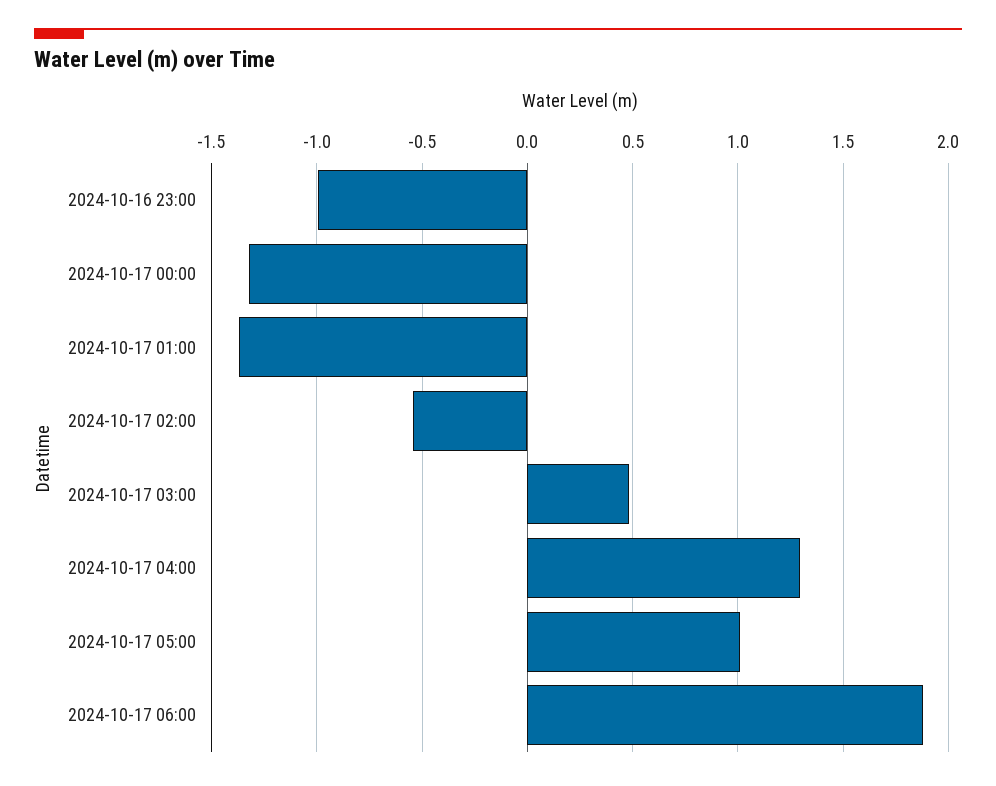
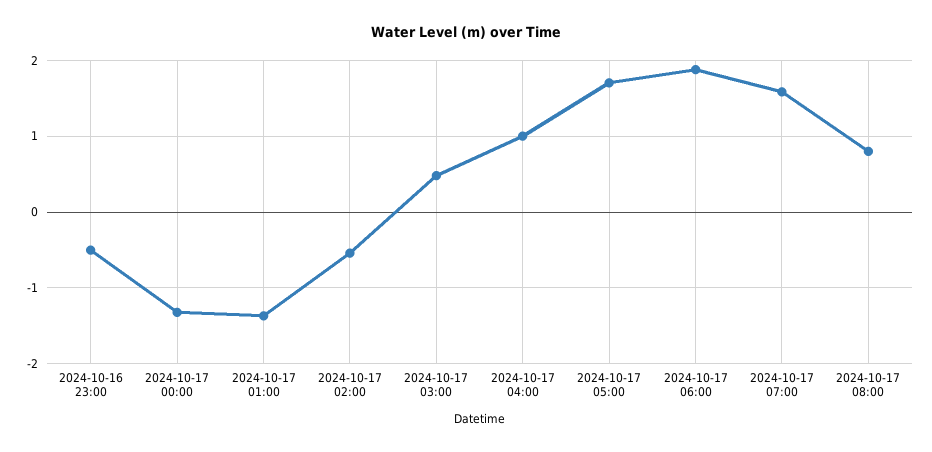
2024-10-16 23:00: -1 -> -0.5
2024-10-17 04:00: 1.3 -> 1
2024-10-17 05:00: 1 -> 1.7
2024-10-17 07:00: none -> 1.6
2024-10-17 08:00: none -> 0.8

